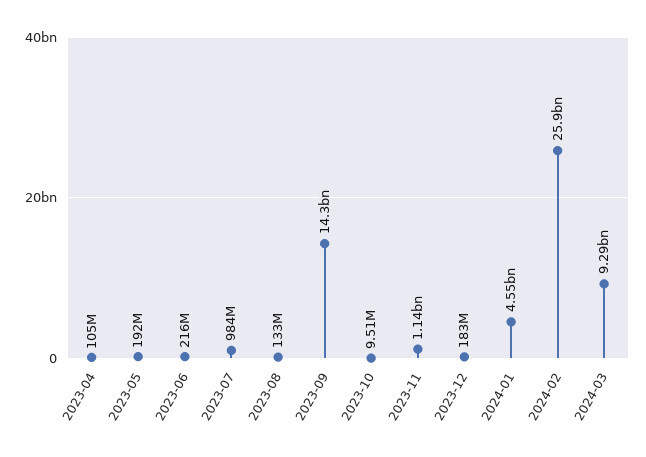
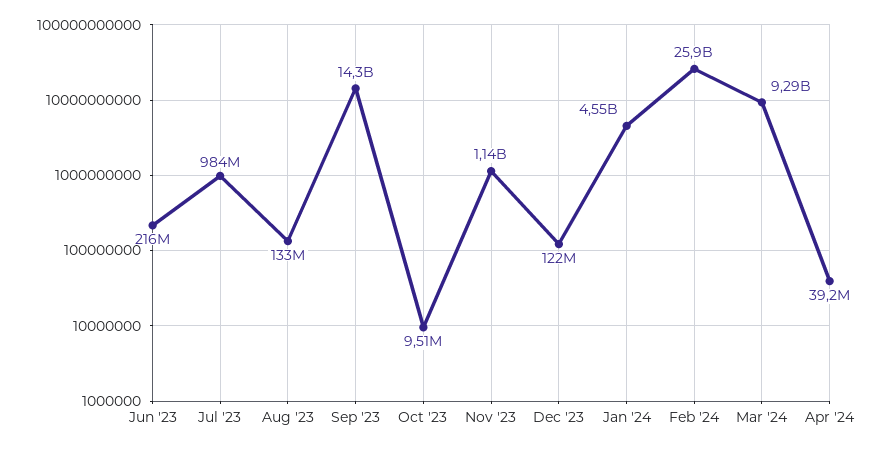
2023-04: 105000000 -> none
2023-05: 192000000 -> none
2023-12: 183000000 -> 122000000
Apr '24: none -> 39200000

